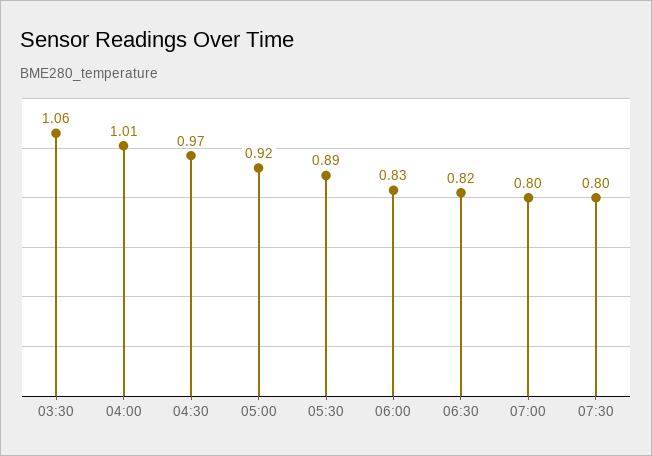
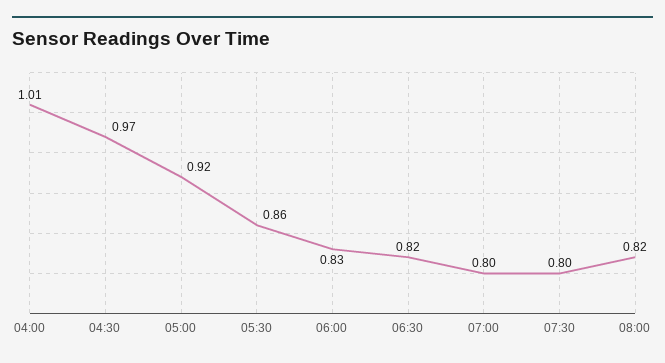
03:30: 1.06 -> none
05:30: 0.89 -> 0.86
08:00: none -> 0.82

